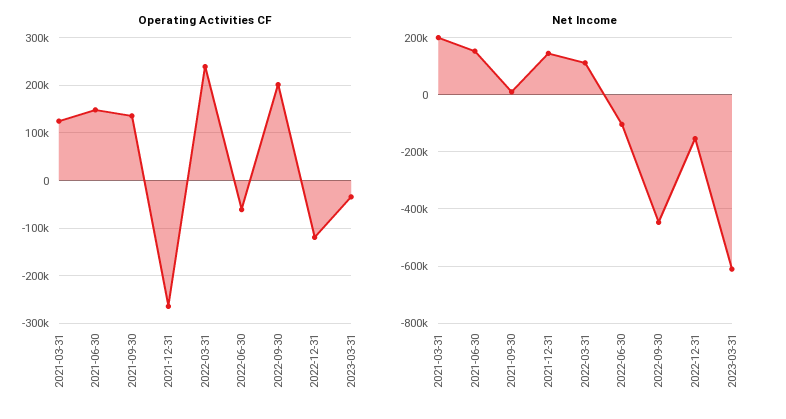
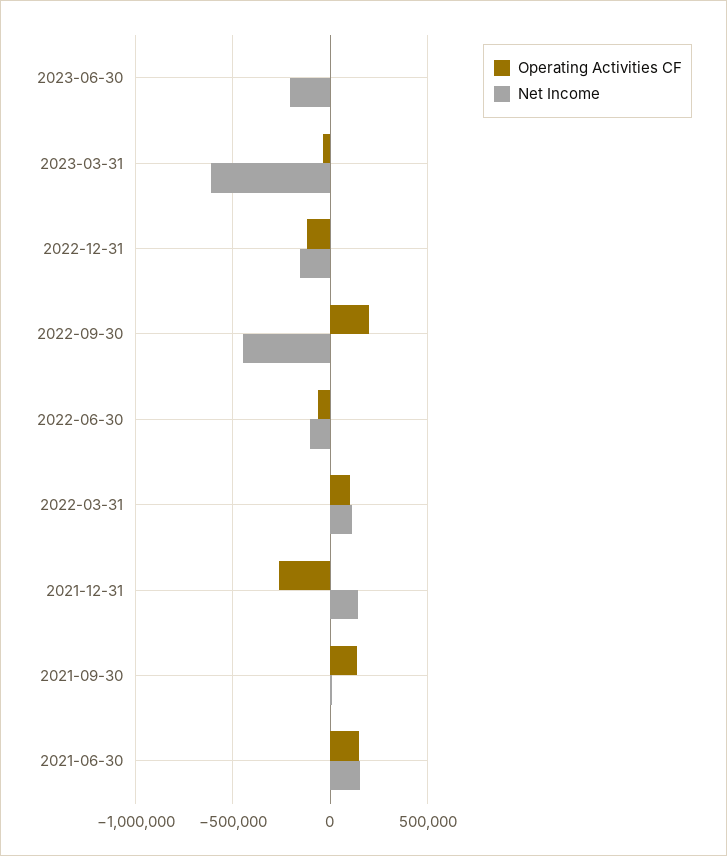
Operating Activities CF, 2021-03-31: 120000 -> none
Operating Activities CF, 2022-03-31: 240000 -> 100000
Net Income, 2021-03-31: 200000 -> none
Operating Activities CF, 2023-06-30: none -> 0
Net Income, 2023-06-30: none -> -200000

